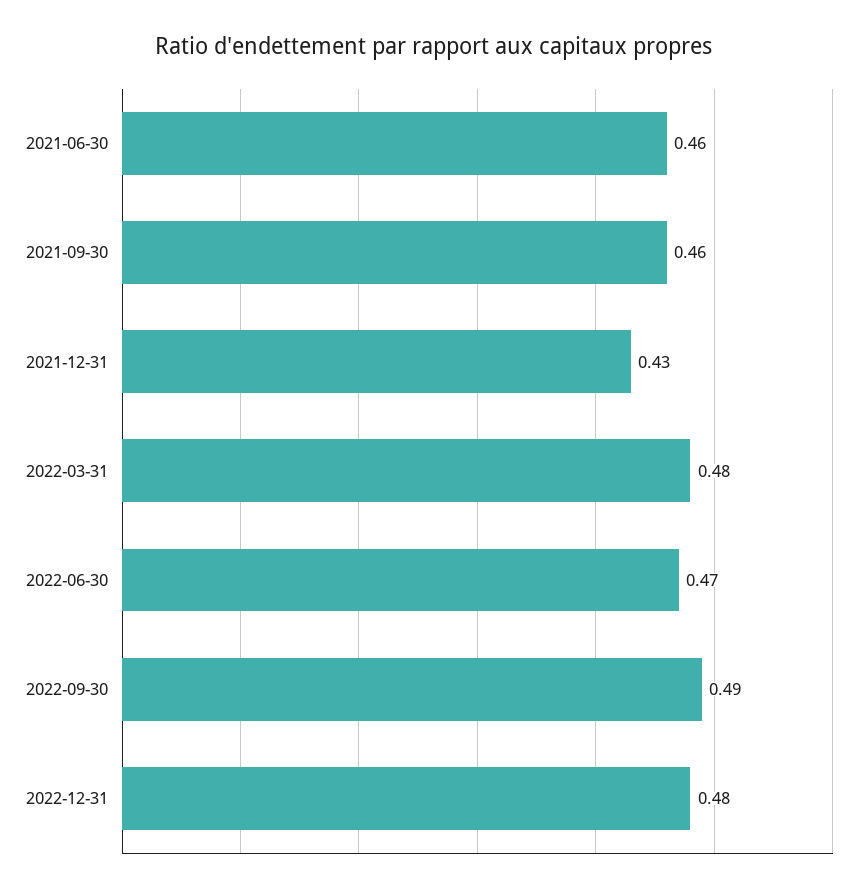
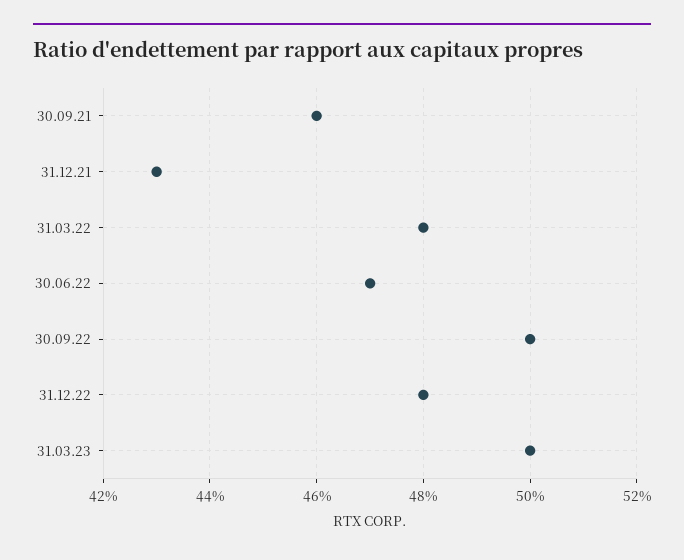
2021-06-30: 0.46 -> none
2022-09-30: 0.49 -> 0.5
31.03.23: none -> 0.5

